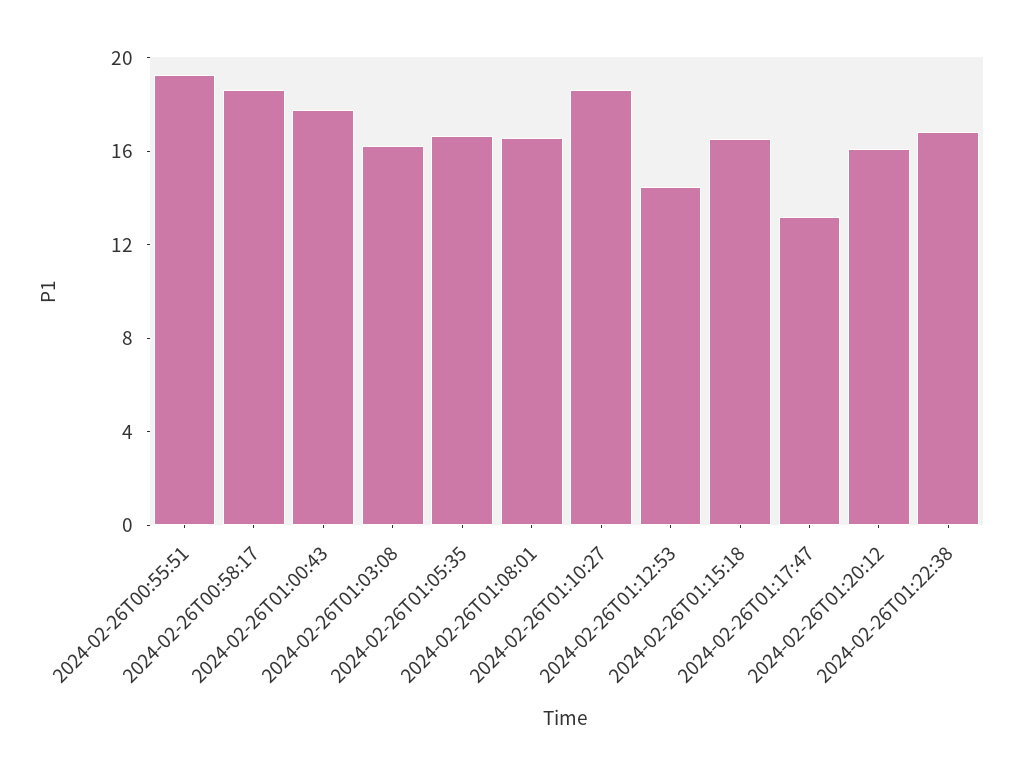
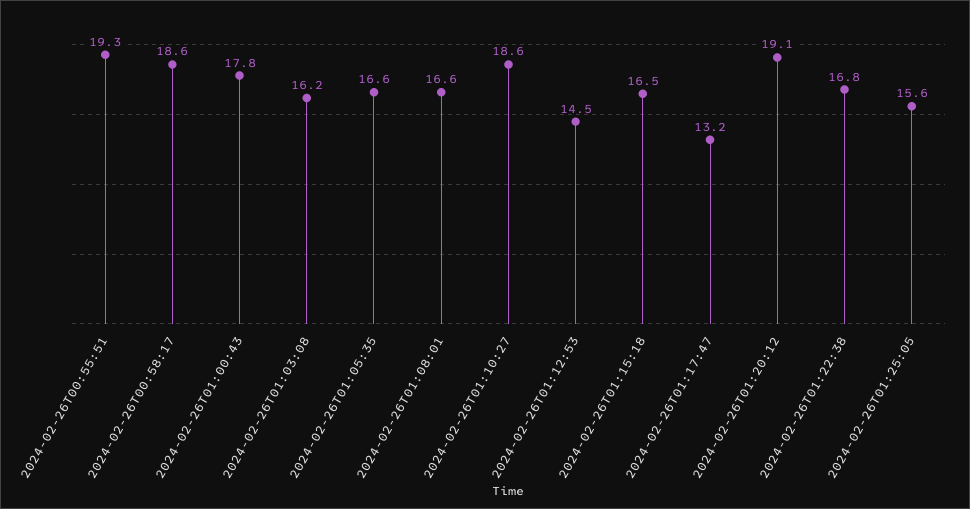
2024-02-26T01:20:12: 16 -> 19.1
2024-02-26T01:25:05: none -> 15.6

